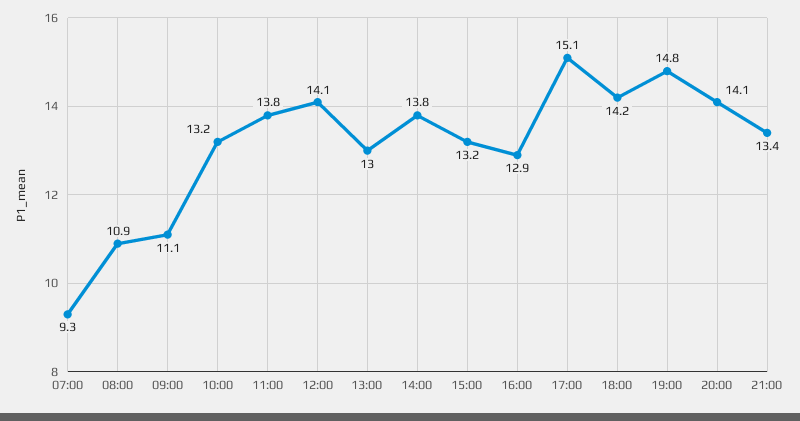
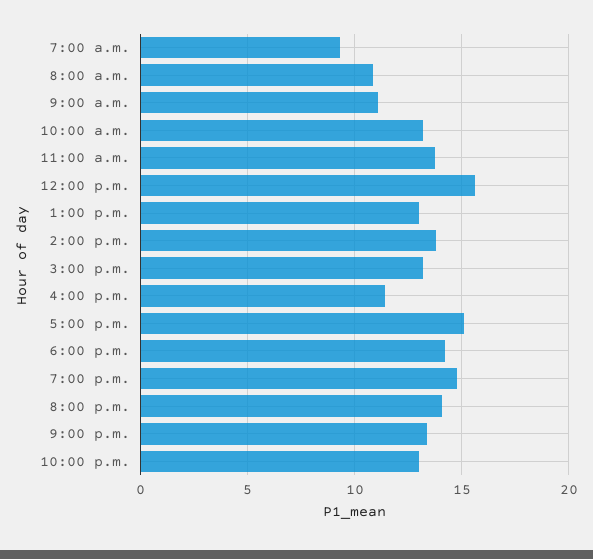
12:00: 14.1 -> 15.5
16:00: 12.9 -> 11.5
10:00 p.m.: none -> 13

